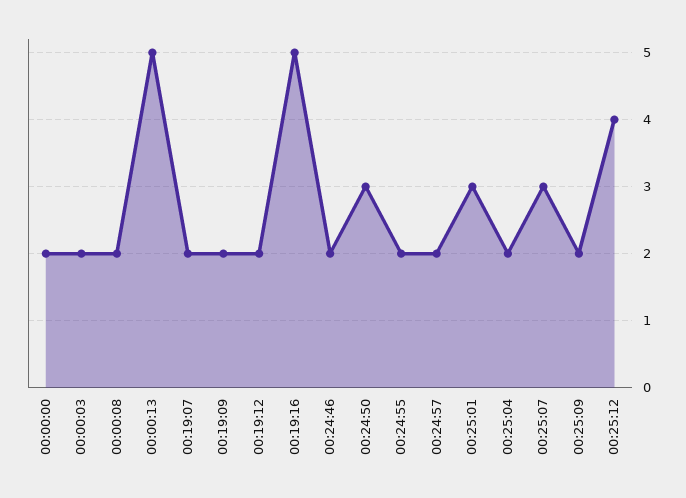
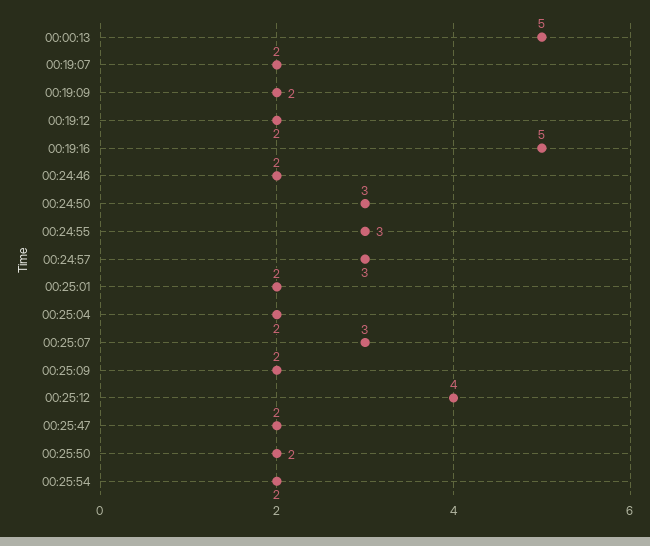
00:00:00: 2 -> none
00:00:03: 2 -> none
00:00:08: 2 -> none
00:24:55: 2 -> 3
00:24:57: 2 -> 3
00:25:01: 3 -> 2
00:25:47: none -> 2
00:25:50: none -> 2
00:25:54: none -> 2

